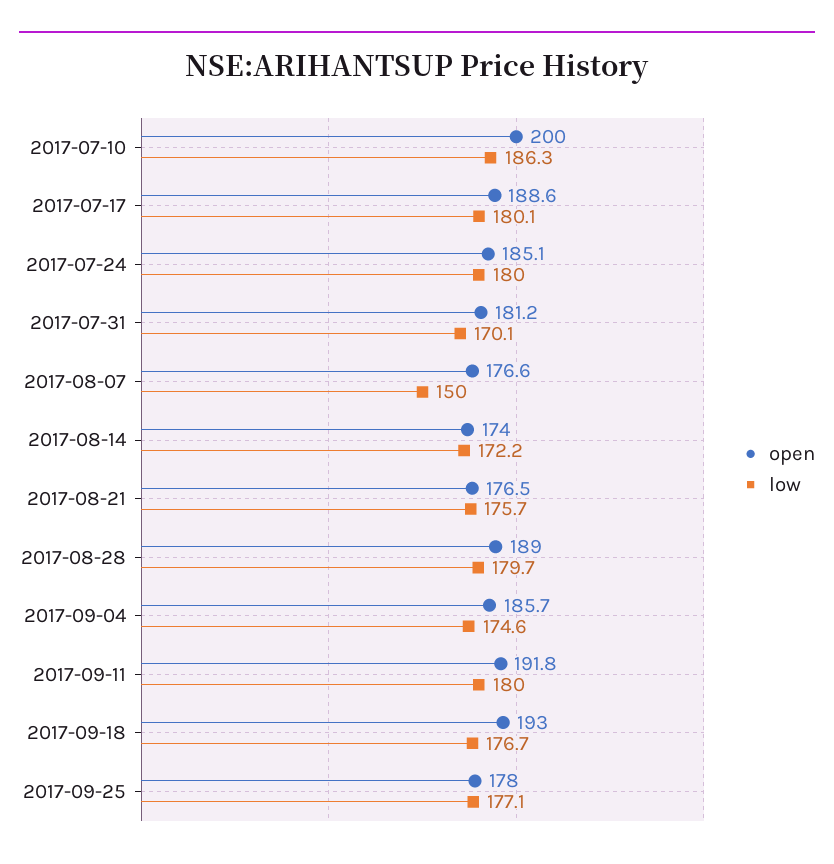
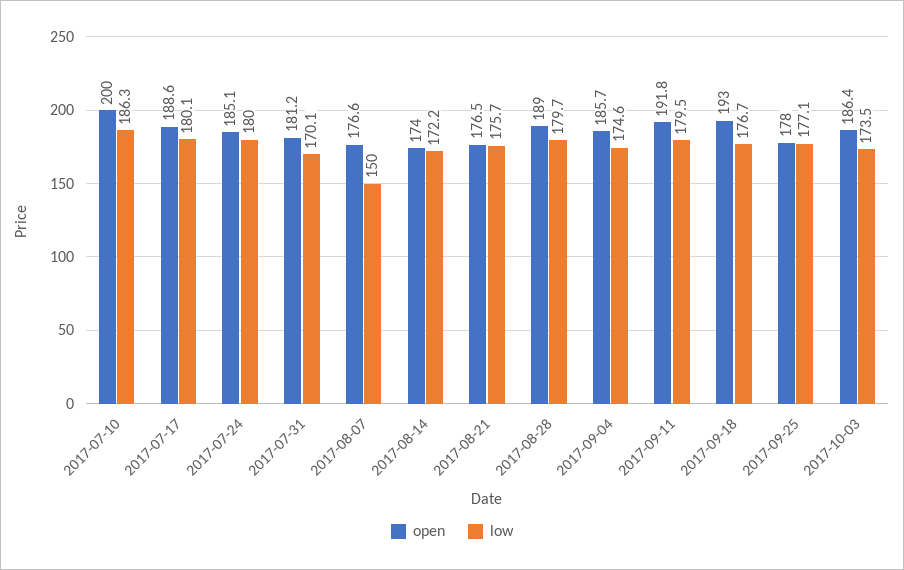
low, 2017-09-11: 180 -> 179.5
open, 2017-10-03: none -> 186.4
low, 2017-10-03: none -> 173.5

